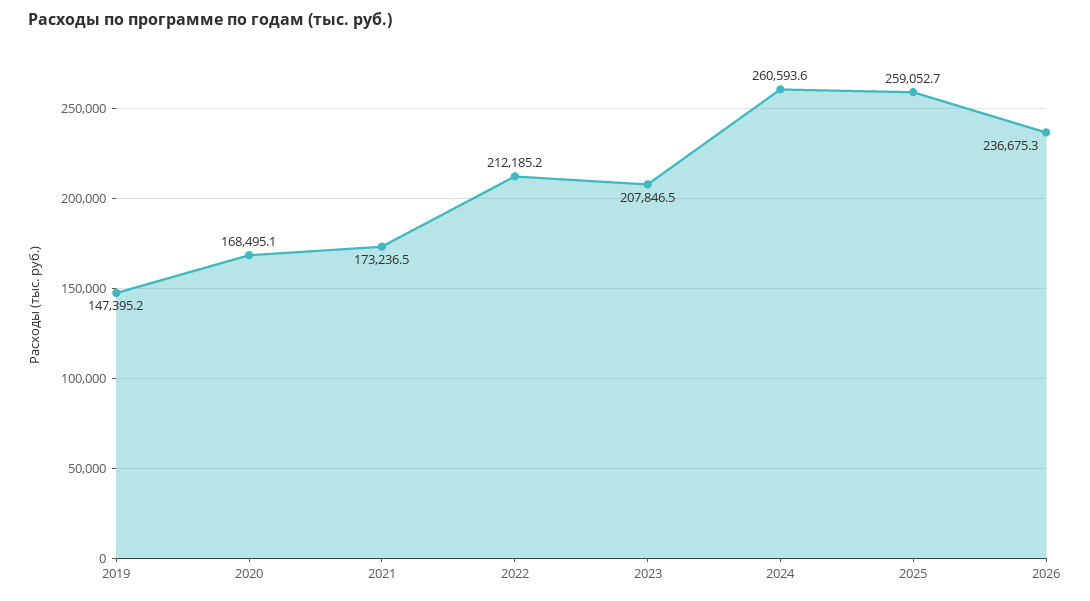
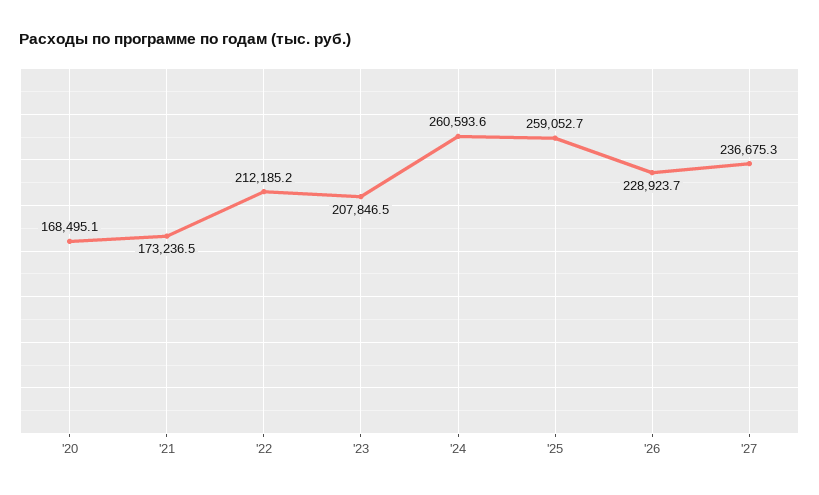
2019: 147395.2 -> none
2026: 236675.3 -> 228923.7
'27: none -> 236675.3

